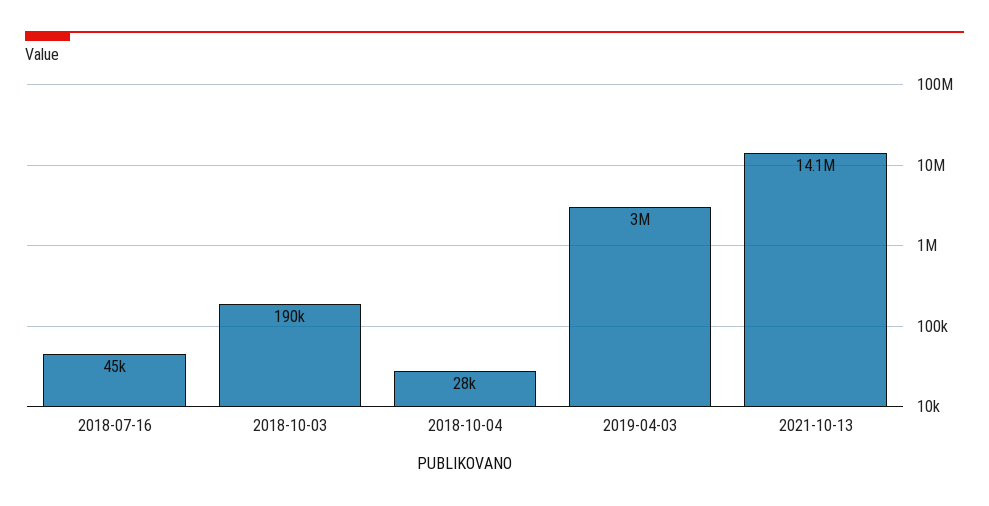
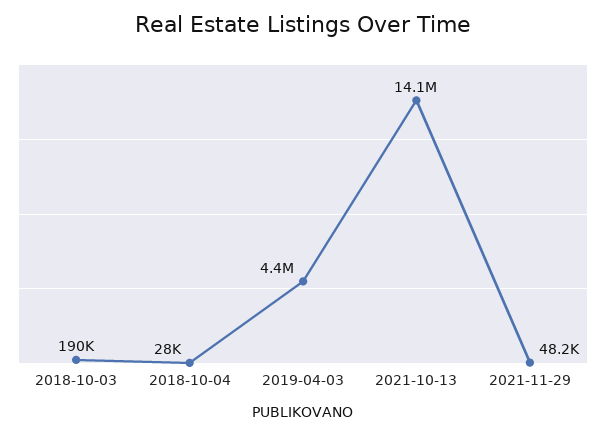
2018-07-16: 45000 -> none
2019-04-03: 3000000 -> 4400000
2021-11-29: none -> 48200

